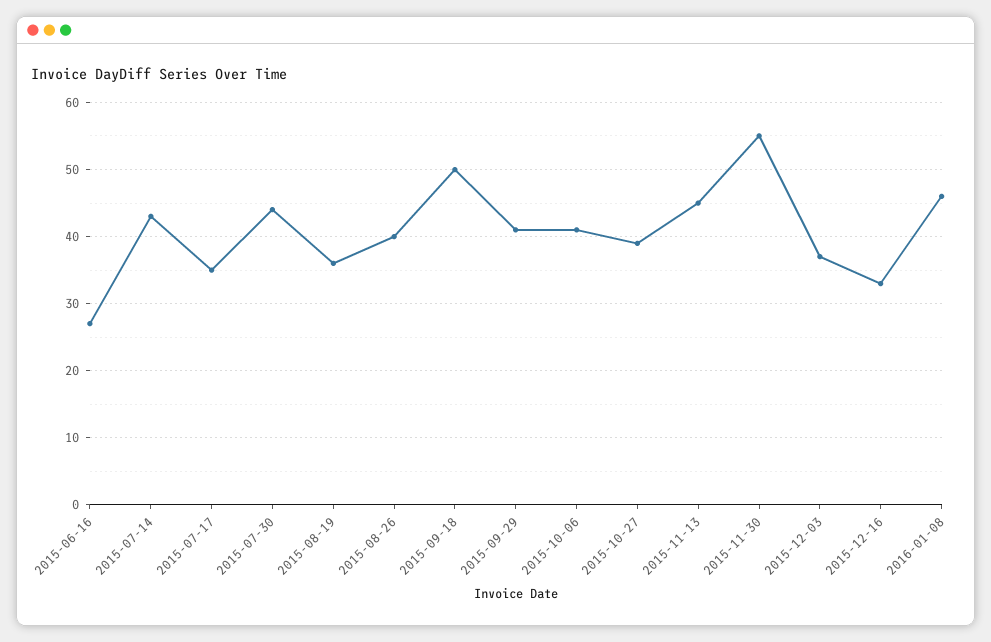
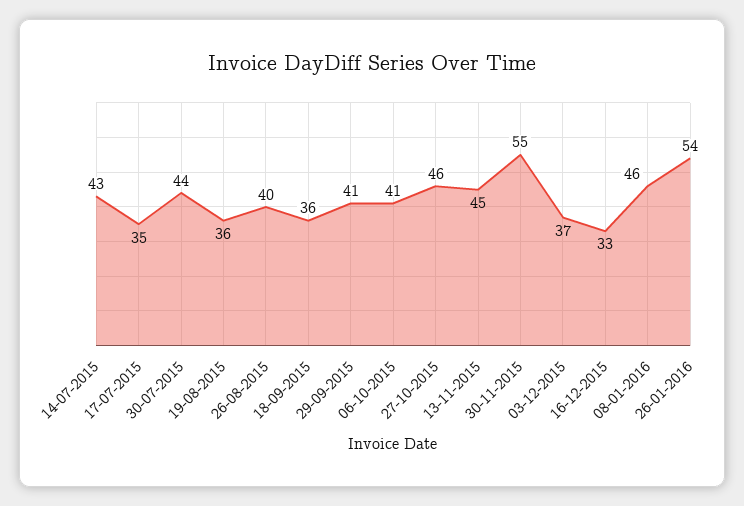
2015-06-16: 27 -> none
2015-09-18: 50 -> 36
2015-10-27: 39 -> 46
26-01-2016: none -> 54

